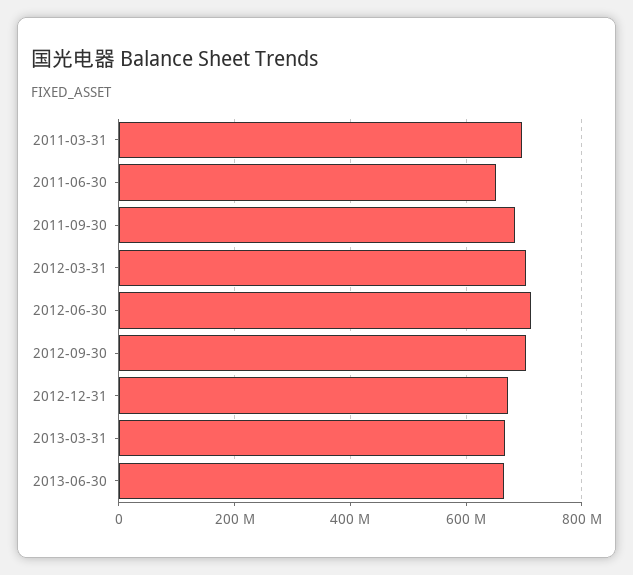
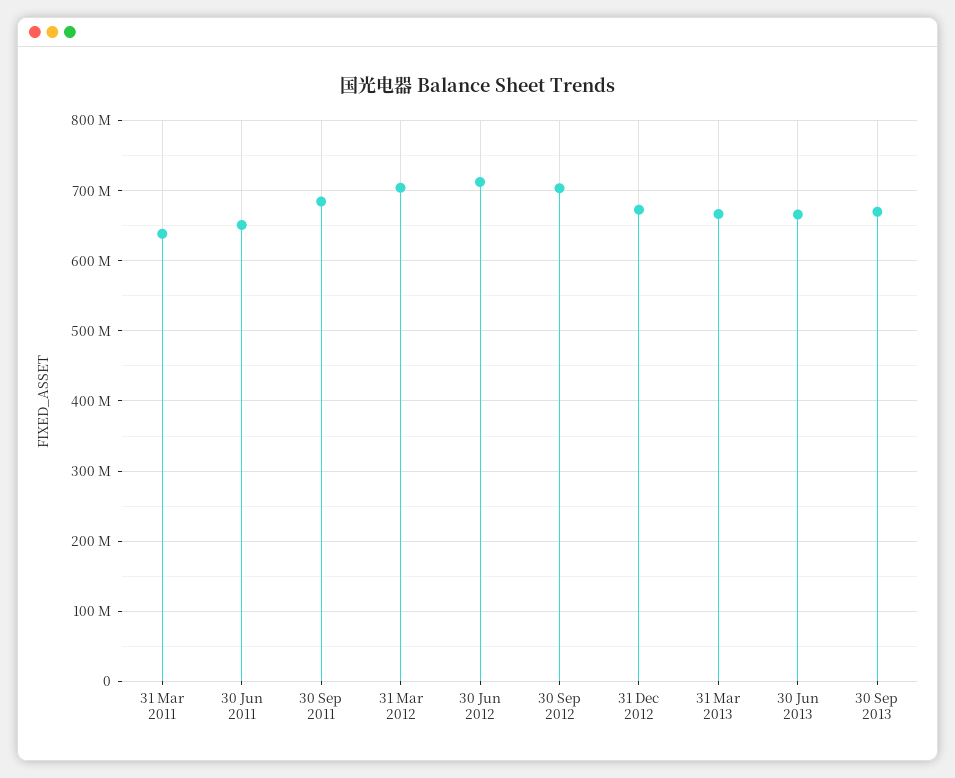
2011-03-31: 700000000 -> 640000000
30 Sep 2013: none -> 670000000

